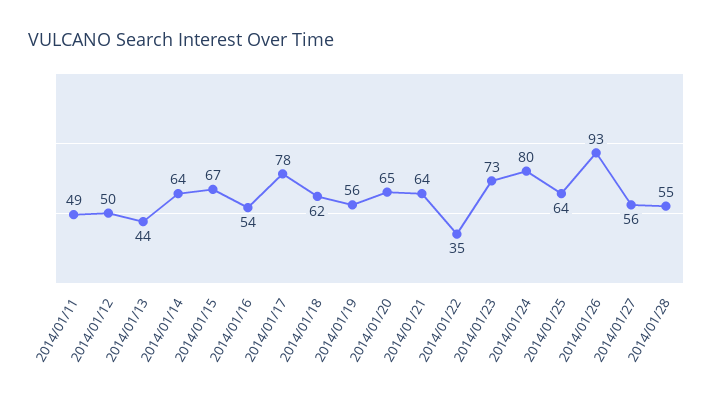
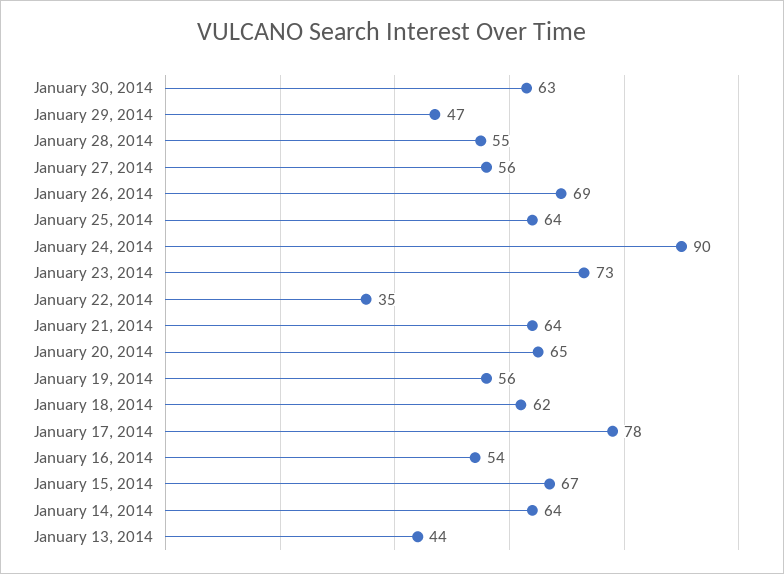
2014/01/11: 49 -> none
2014/01/12: 50 -> none
2014/01/24: 80 -> 90
2014/01/26: 93 -> 69
January 30, 2014: none -> 63
January 29, 2014: none -> 47

